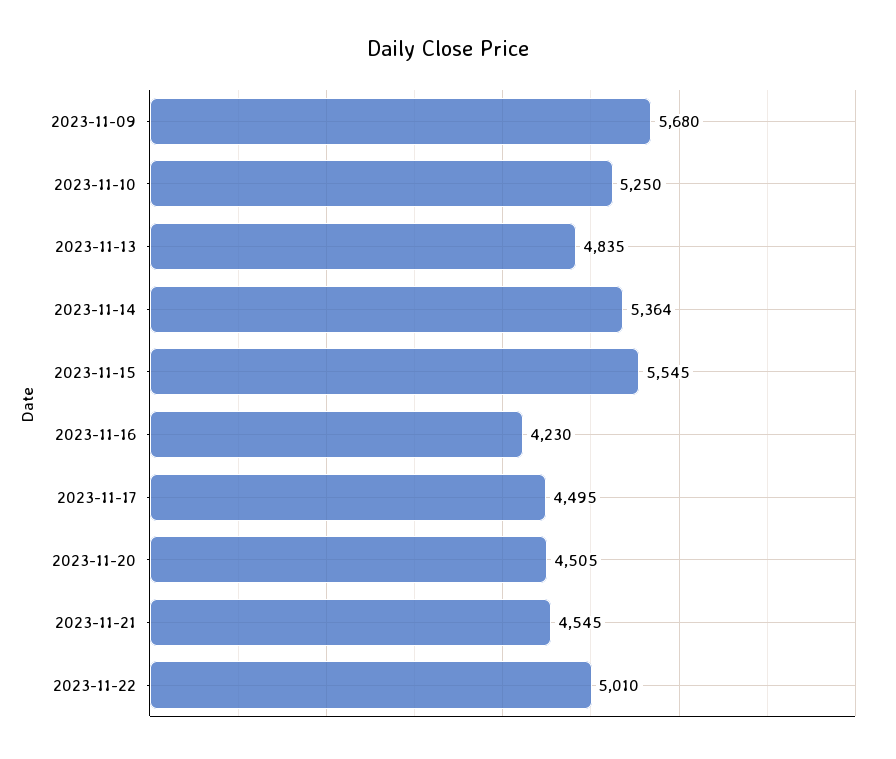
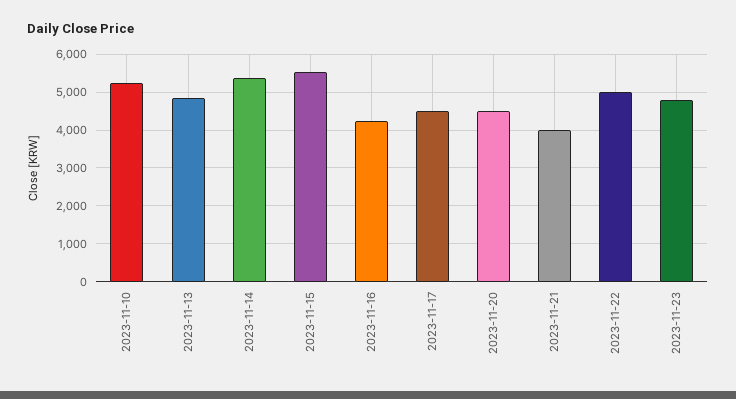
2023-11-09: 5680 -> none
2023-11-21: 4545 -> 4000
2023-11-23: none -> 4800

